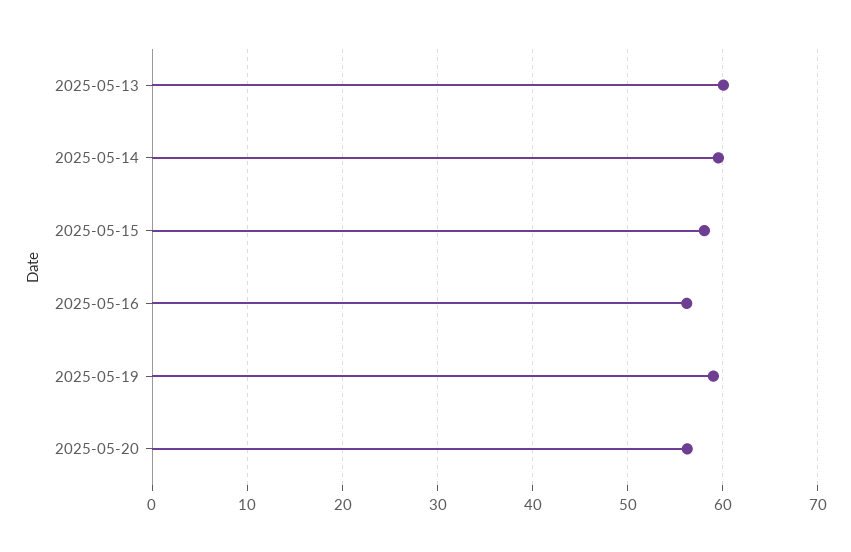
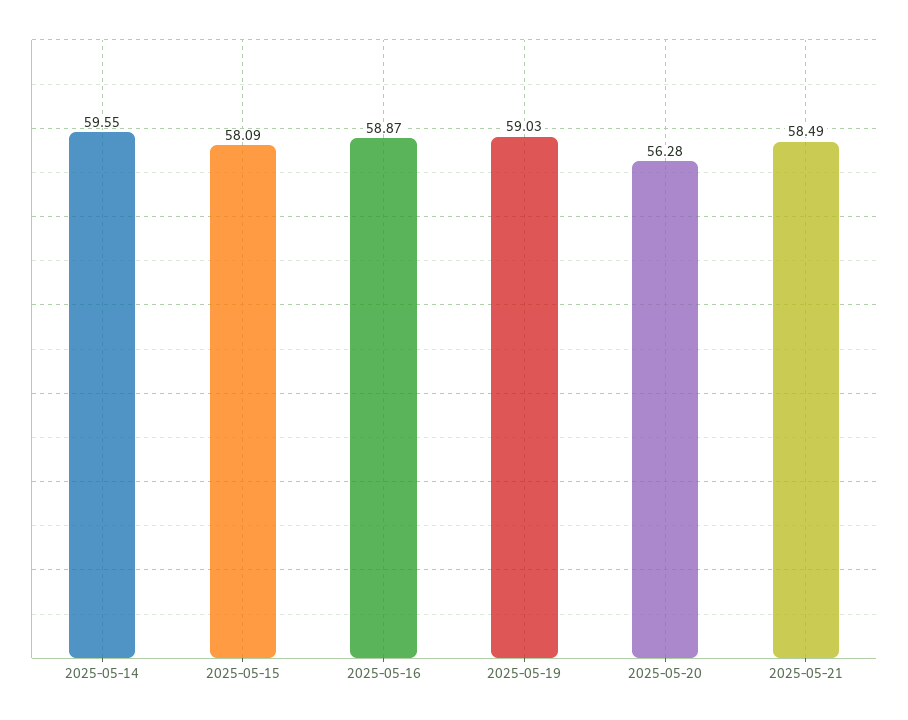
2025-05-13: 60 -> none
2025-05-16: 56 -> 58.87
2025-05-21: none -> 58.49

